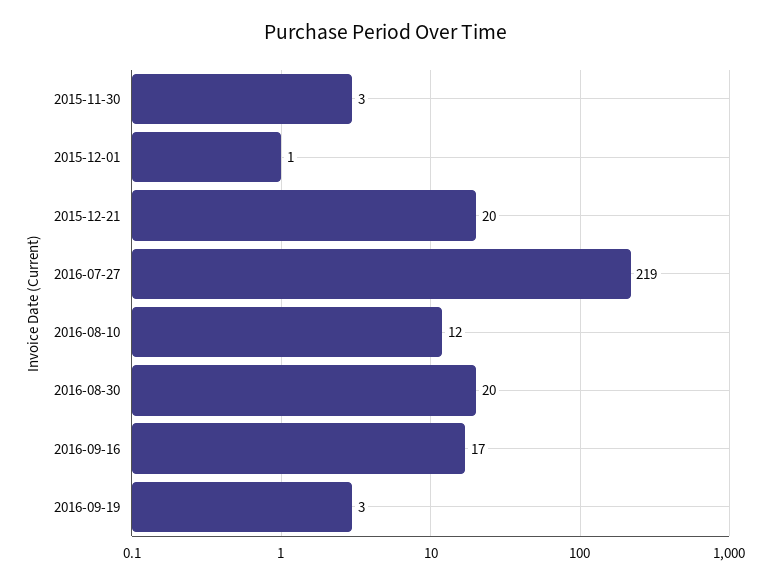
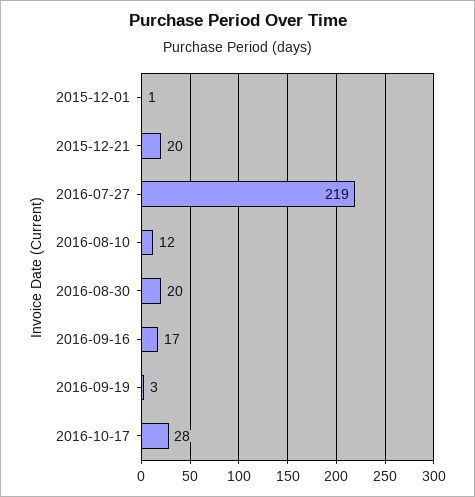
2015-11-30: 3 -> none
2016-10-17: none -> 28

